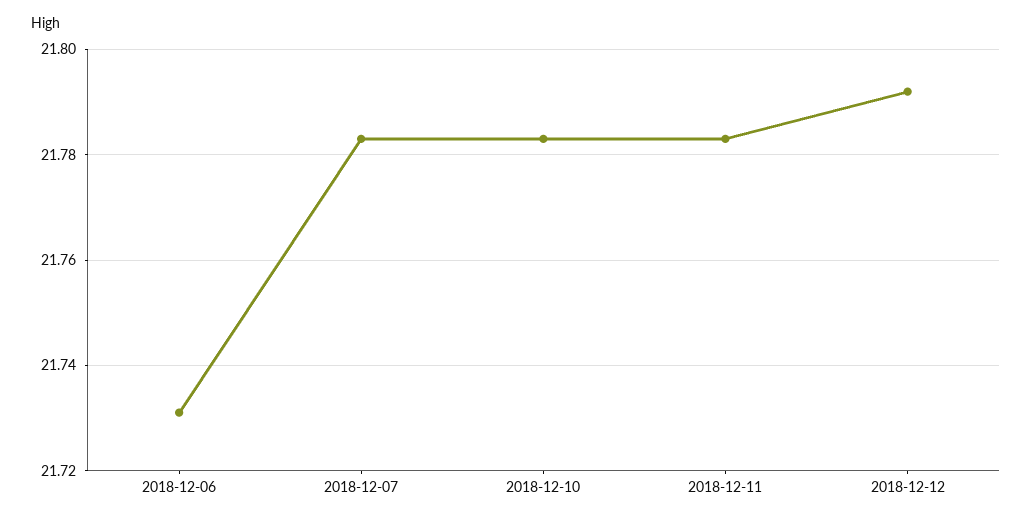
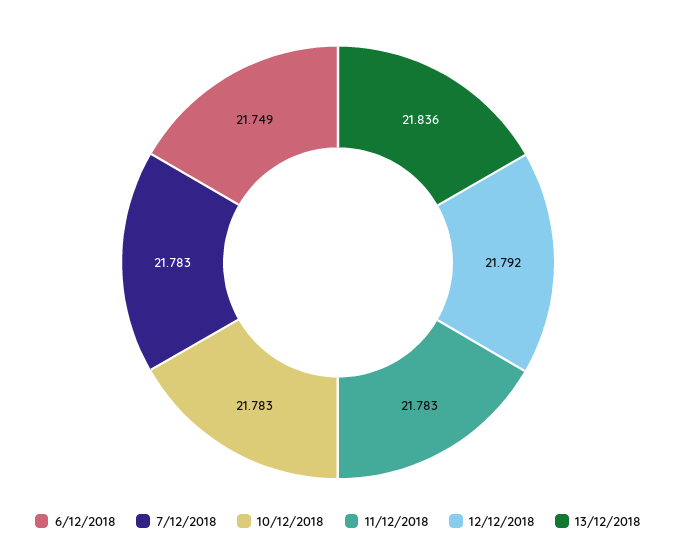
2018-12-06: 21.73 -> 21.749
13/12/2018: none -> 21.836

